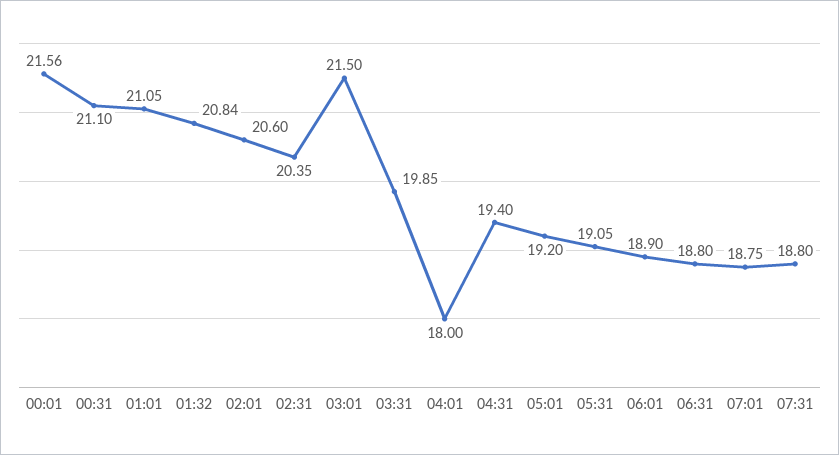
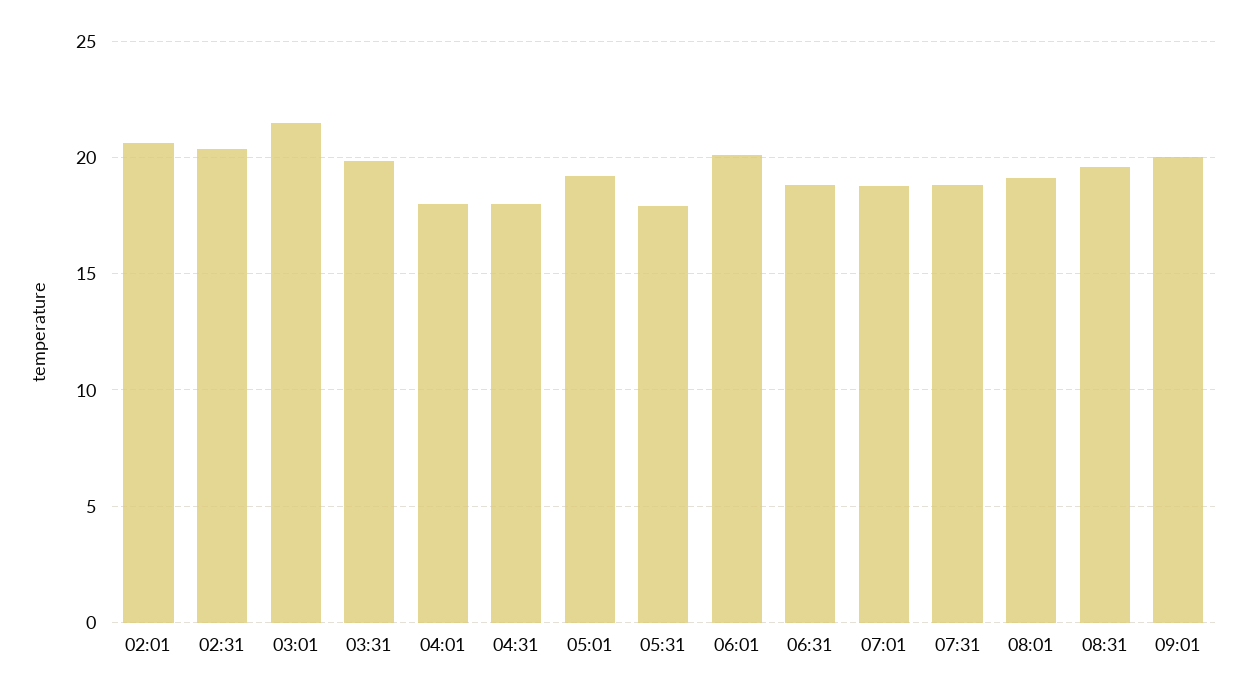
00:01: 21.56 -> none
00:31: 21.1 -> none
01:01: 21.05 -> none
01:32: 20.84 -> none
04:31: 19.4 -> 18
05:31: 19.05 -> 18
06:01: 18.9 -> 20
08:01: none -> 19
08:31: none -> 19.5
09:01: none -> 20

